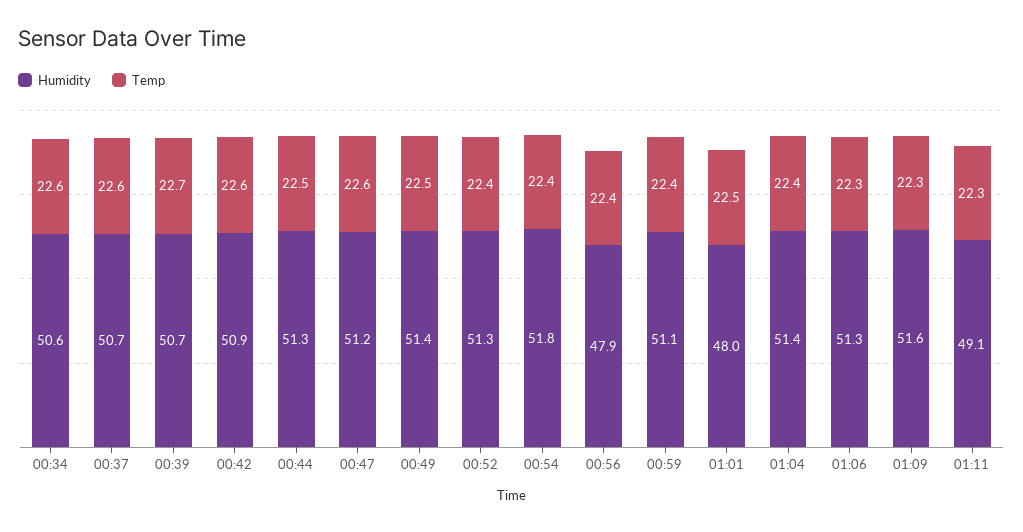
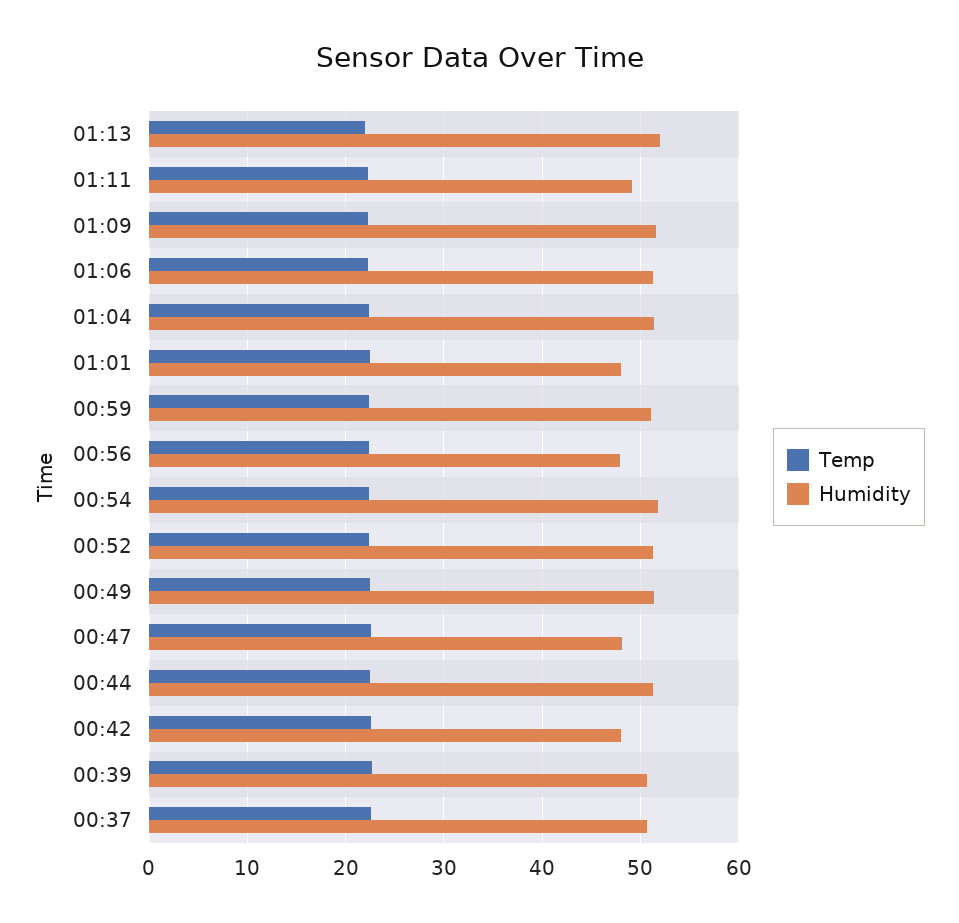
Humidity, 00:34: 50.6 -> none
Temp, 00:34: 22.6 -> none
Humidity, 00:42: 50.9 -> 48
Humidity, 00:47: 51.2 -> 48
Temp, 01:13: none -> 22
Humidity, 01:13: none -> 52

